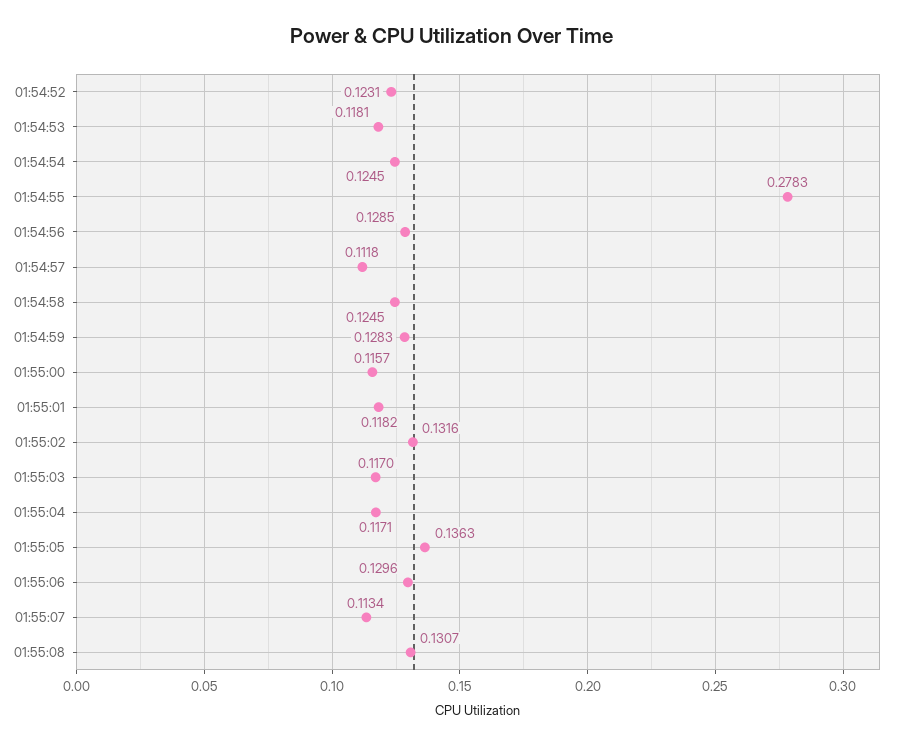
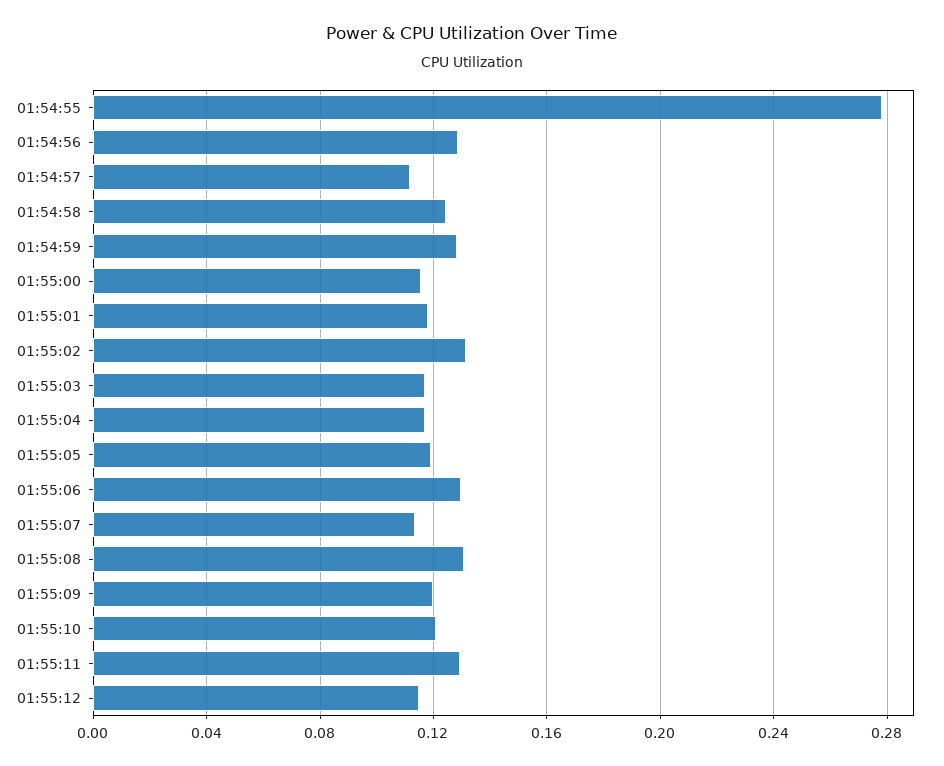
01:54:52: 0.1231 -> none
01:54:53: 0.1181 -> none
01:54:54: 0.1245 -> none
01:55:05: 0.1363 -> 0.12
01:55:09: none -> 0.12
01:55:10: none -> 0.12
01:55:11: none -> 0.13
01:55:12: none -> 0.115

